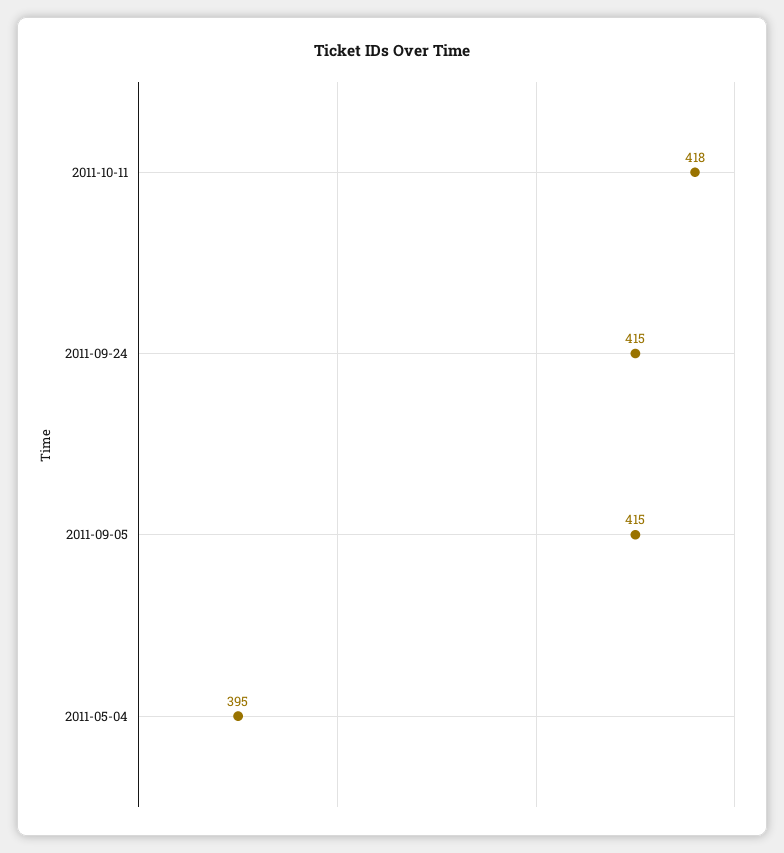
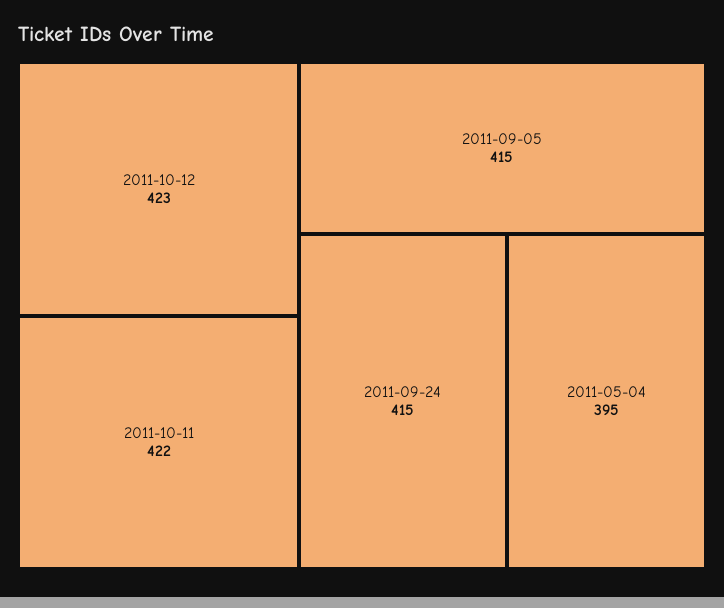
2011-10-11: 418 -> 422
2011-10-12: none -> 423

